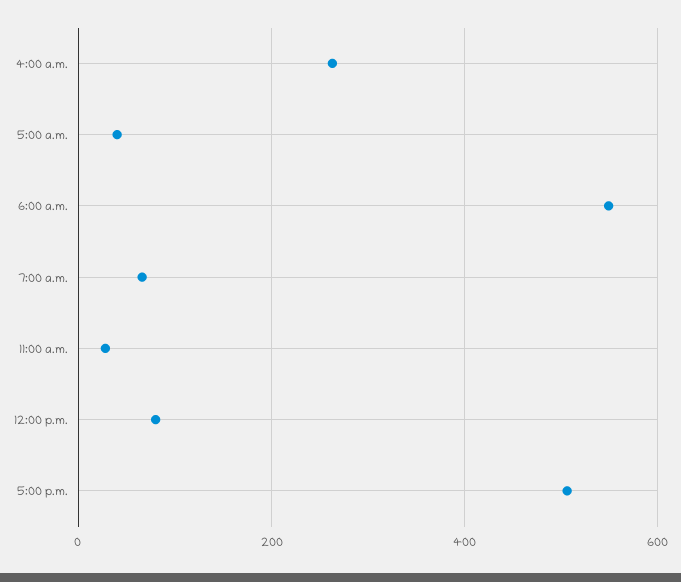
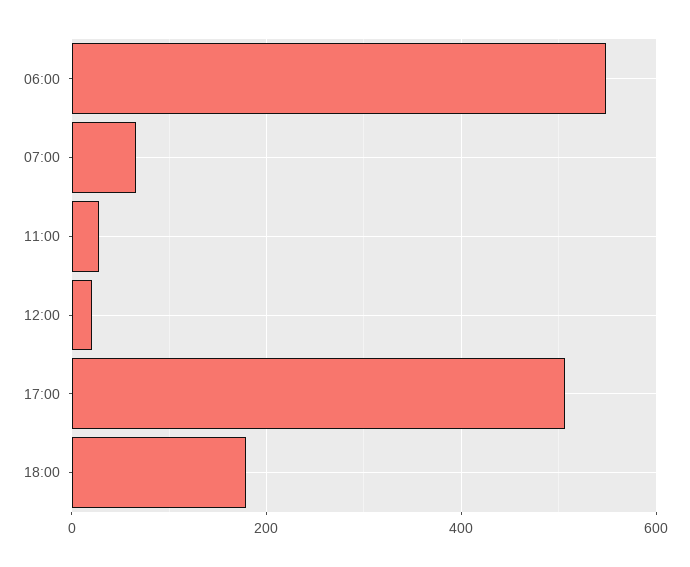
4:00 a.m.: 260 -> none
5:00 a.m.: 40 -> none
12:00 p.m.: 80 -> 20
18:00: none -> 180

